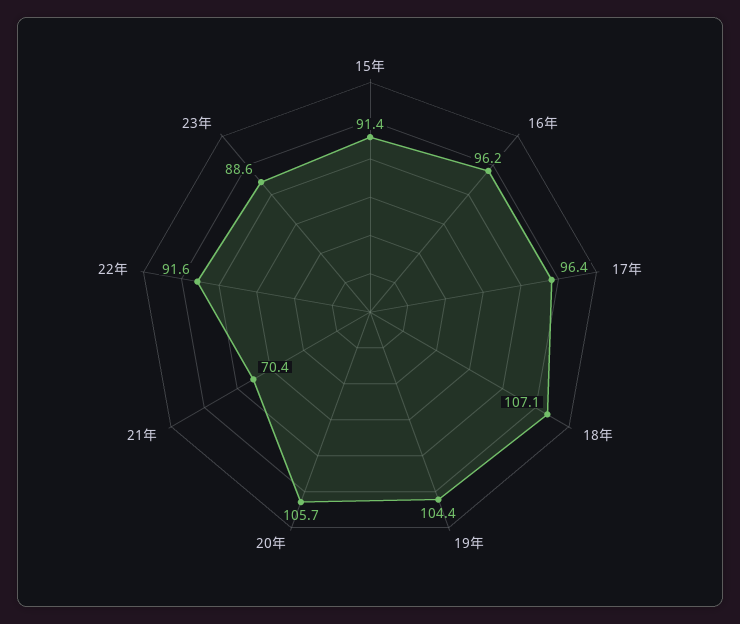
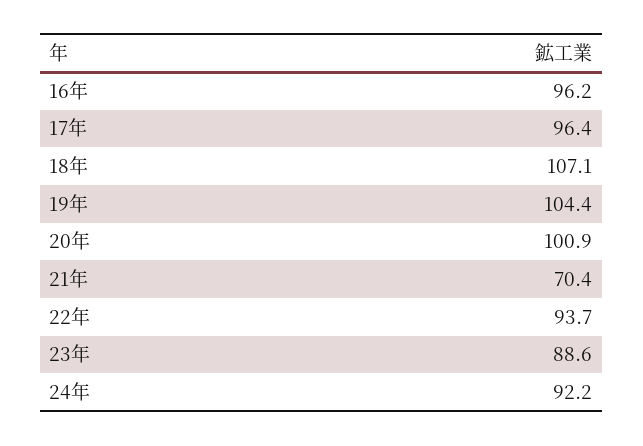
15年: 91.4 -> none
20年: 105.7 -> 100.9
22年: 91.6 -> 93.7
24年: none -> 92.2

